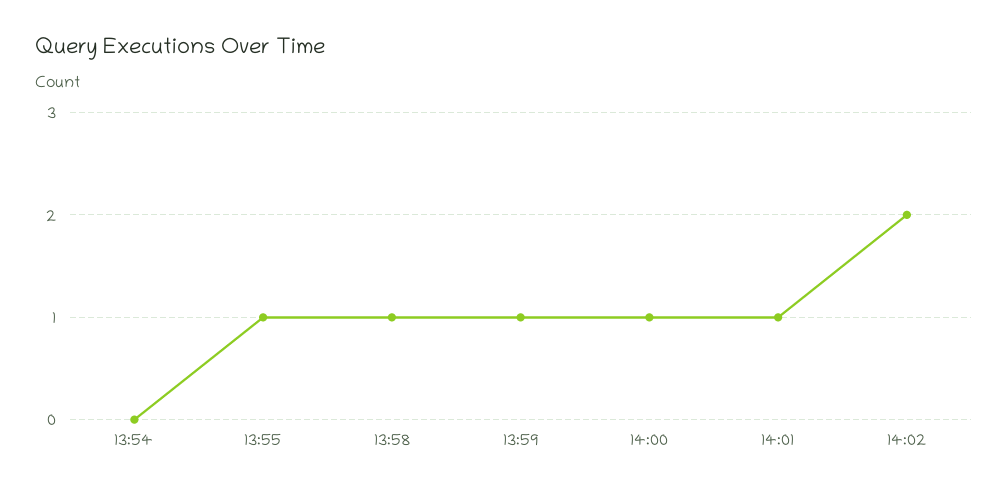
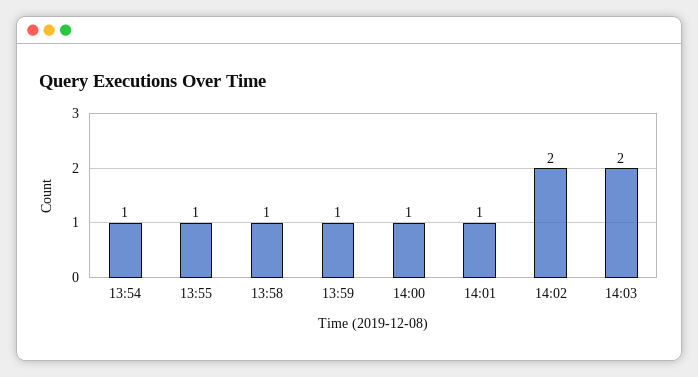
13:54: 0 -> 1
14:03: none -> 2

